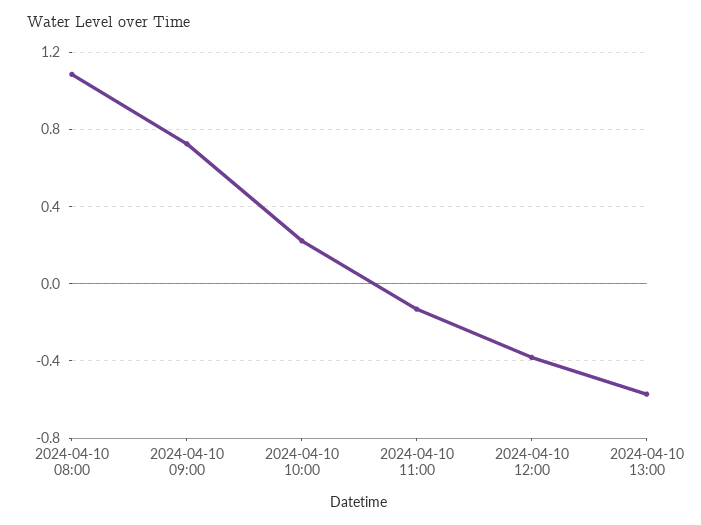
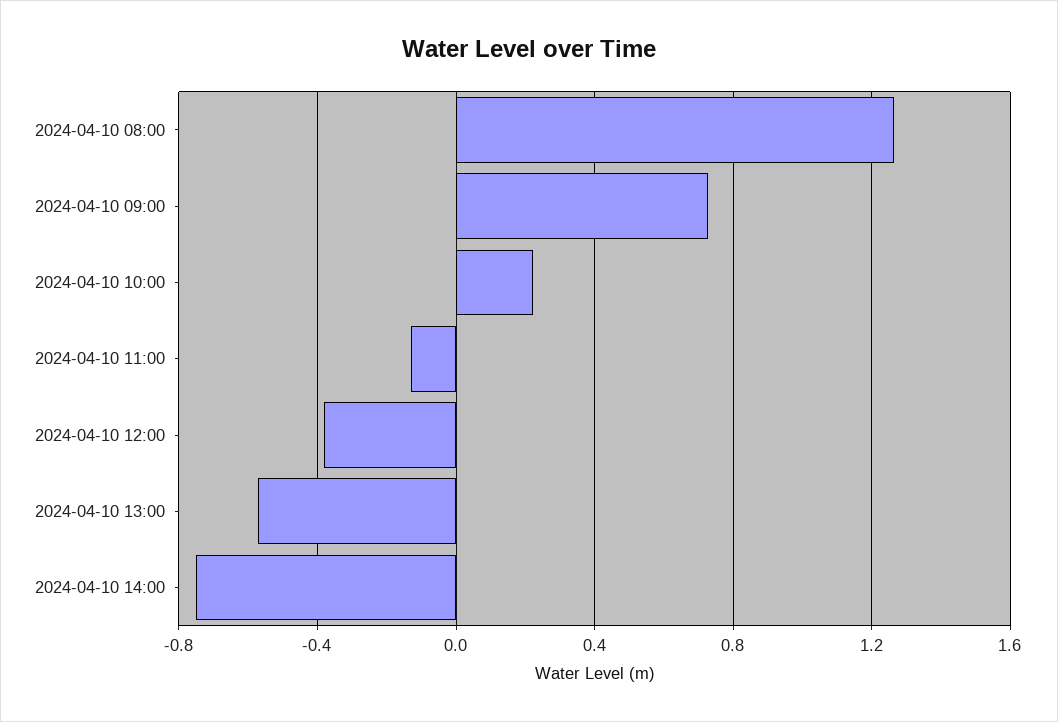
2024-04-10 08:00: 1.1 -> 1.25
2024-04-10 14:00: none -> -0.75

